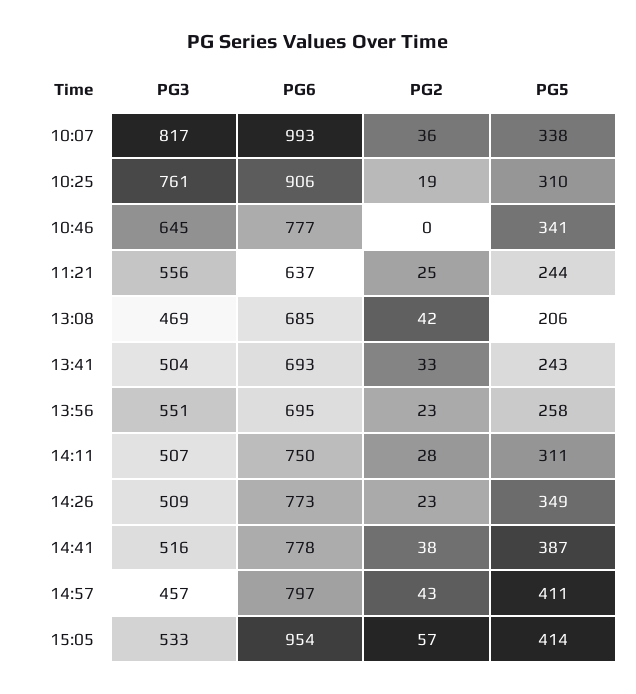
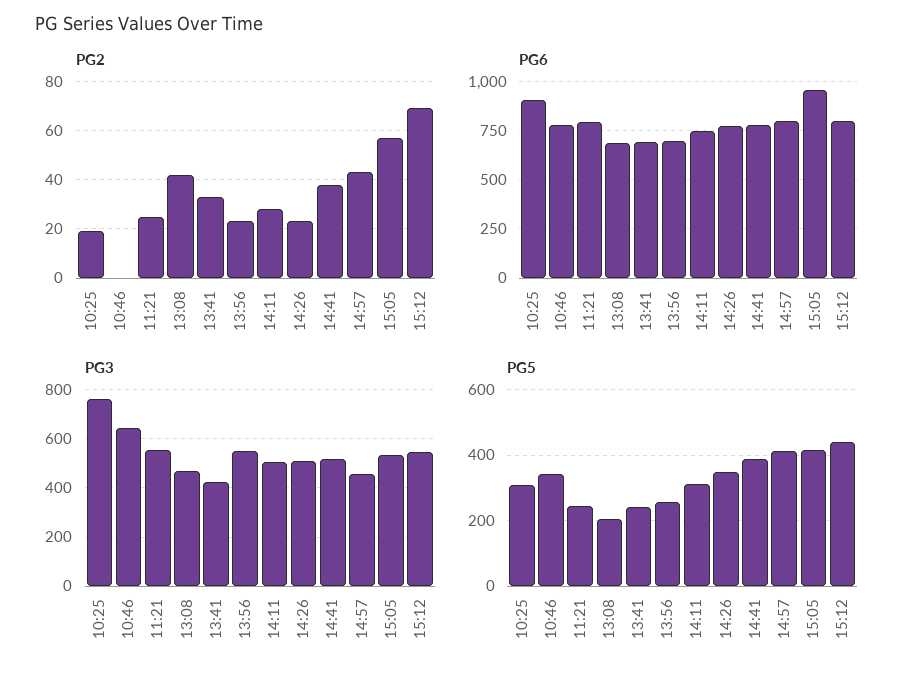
PG3, 10:07: 817 -> none
PG6, 10:07: 993 -> none
PG2, 10:07: 36 -> none
PG5, 10:07: 338 -> none
PG6, 11:21: 637 -> 800
PG3, 13:41: 504 -> 425
PG2, 15:12: none -> 70
PG6, 15:12: none -> 800
PG3, 15:12: none -> 550
PG5, 15:12: none -> 440

